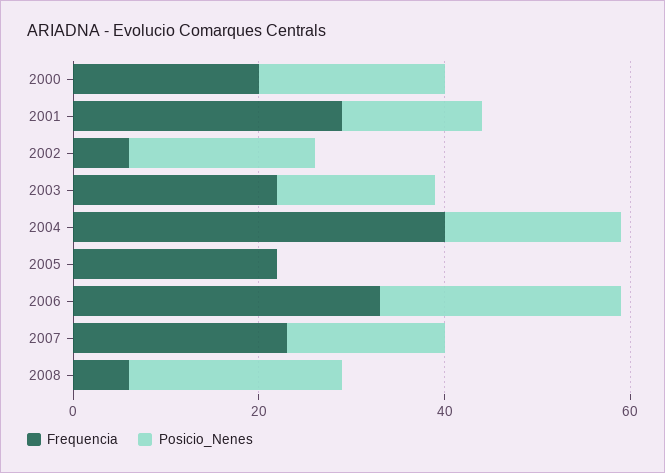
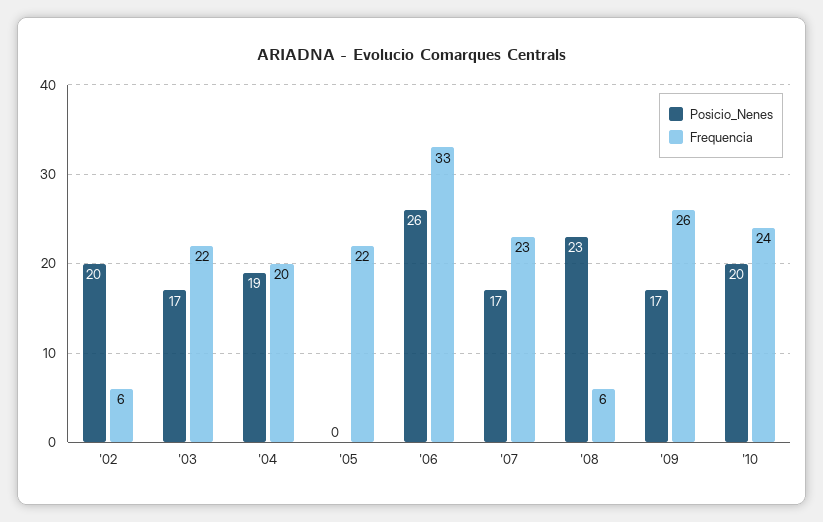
Frequencia, 2000: 20 -> none
Posicio_Nenes, 2000: 20 -> none
Frequencia, 2001: 30 -> none
Posicio_Nenes, 2001: 15 -> none
Frequencia, 2004: 40 -> 20
Posicio_Nenes, '09: none -> 17
Frequencia, '09: none -> 26
Posicio_Nenes, '10: none -> 20
Frequencia, '10: none -> 24

